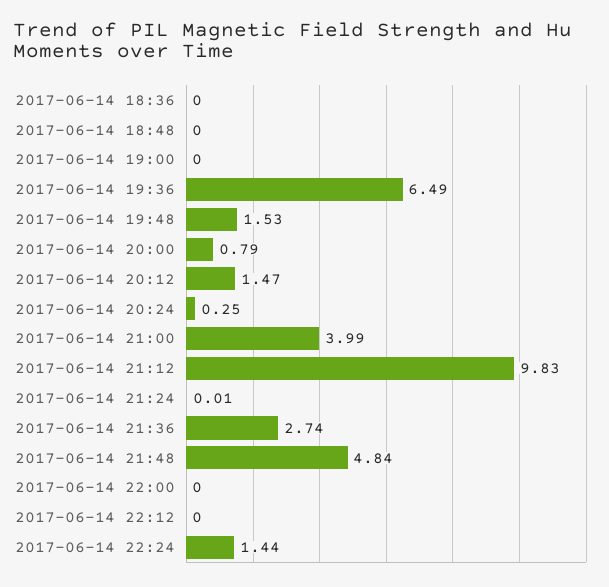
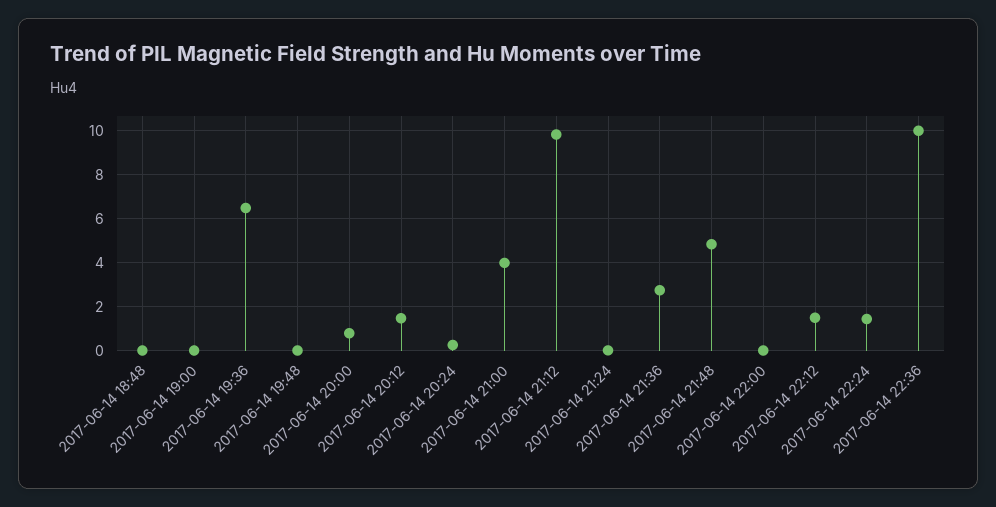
2017-06-14 18:36: 0 -> none
2017-06-14 19:48: 1.53 -> 0
2017-06-14 22:12: 0 -> 1.5
2017-06-14 22:36: none -> 10

